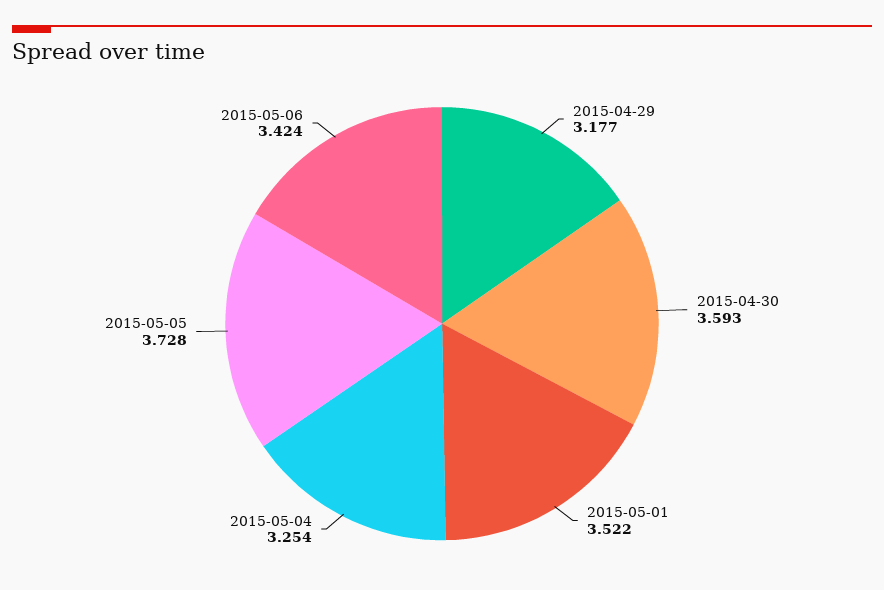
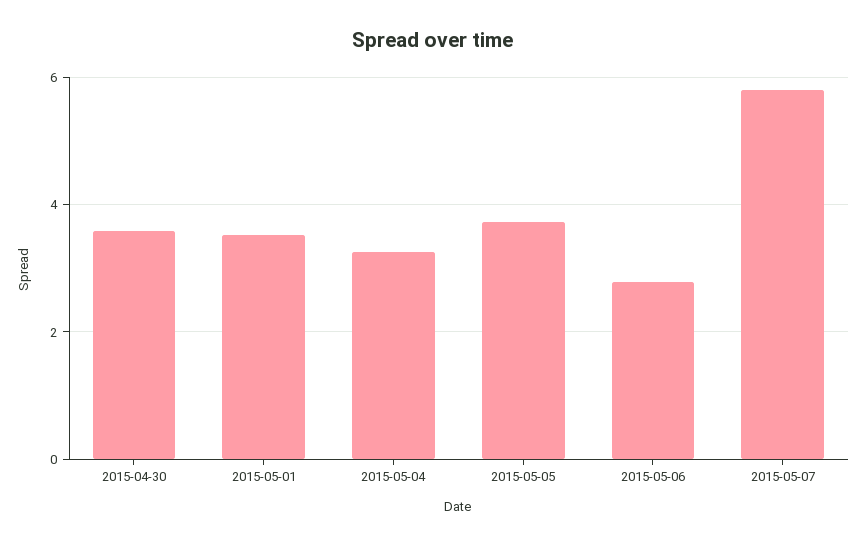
2015-04-29: 3.177 -> none
2015-05-06: 3.424 -> 2.8
2015-05-07: none -> 5.8

